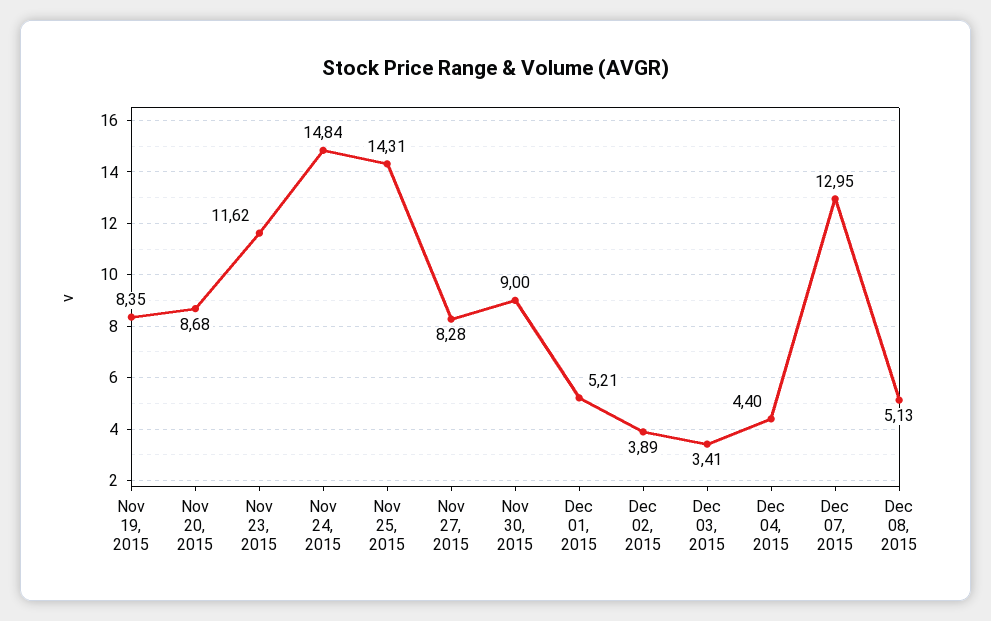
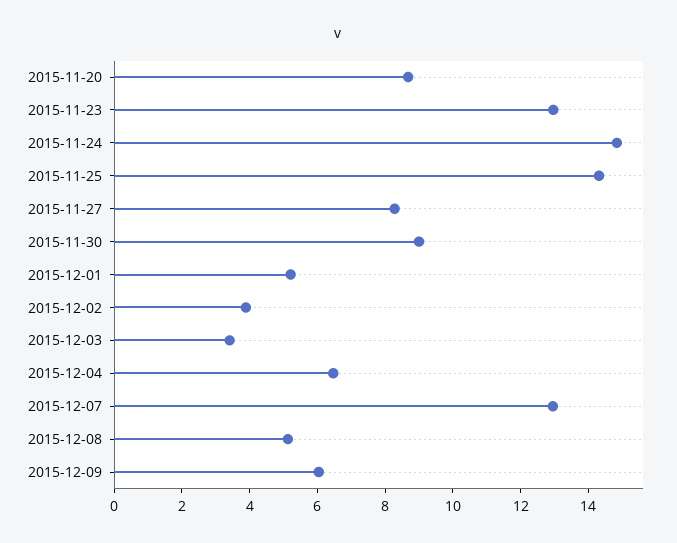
Nov 19, 2015: 8.35 -> none
Nov 23, 2015: 11.62 -> 13
Dec 04, 2015: 4.4 -> 6.5
2015-12-09: none -> 6

